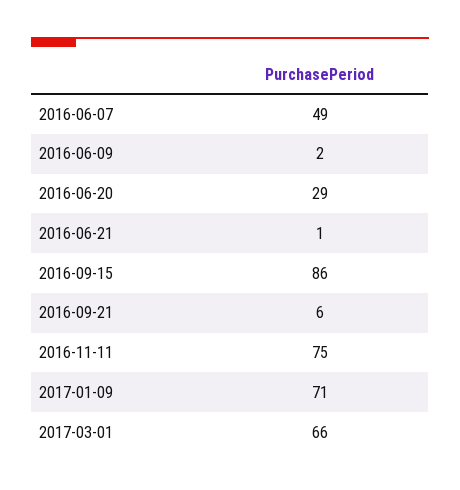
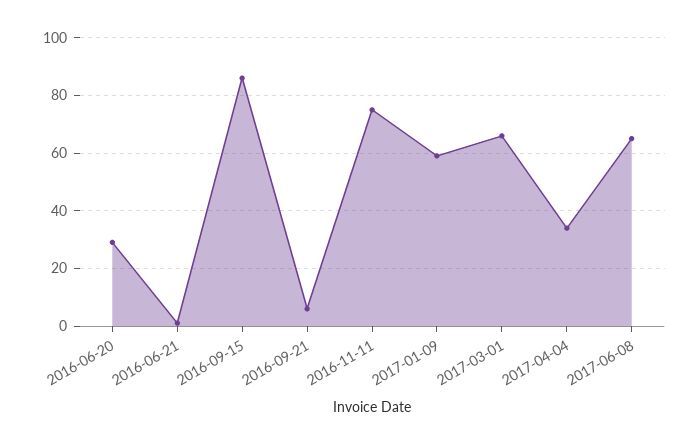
2016-06-07: 49 -> none
2016-06-09: 2 -> none
2017-01-09: 71 -> 60
2017-04-04: none -> 35
2017-06-08: none -> 65

